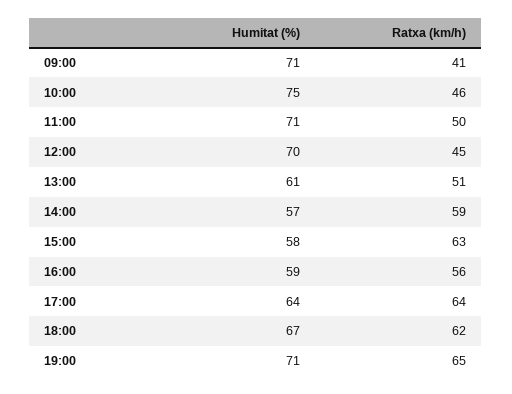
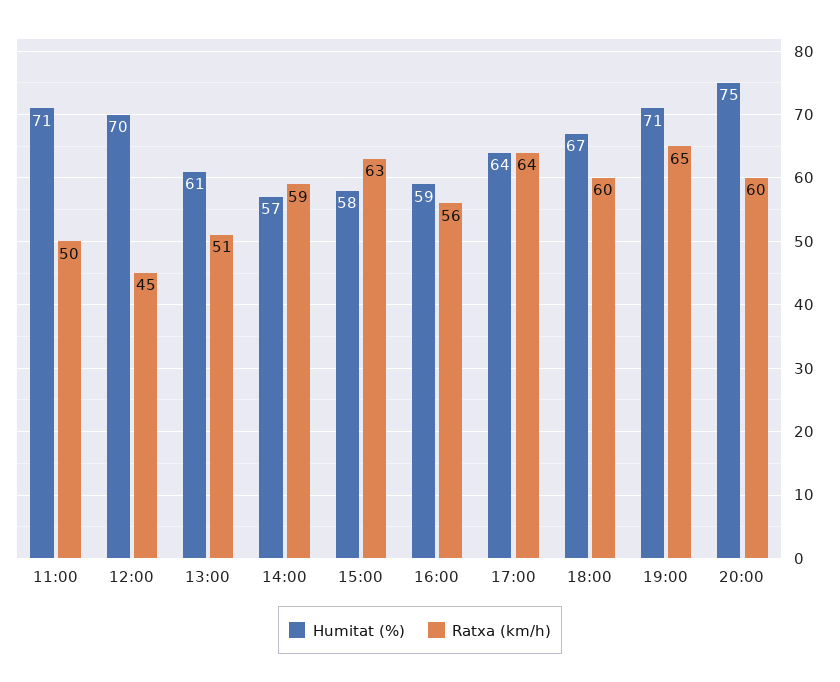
Humitat (%), 09:00: 71 -> none
Ratxa (km/h), 09:00: 41 -> none
Humitat (%), 10:00: 75 -> none
Ratxa (km/h), 10:00: 46 -> none
Ratxa (km/h), 18:00: 62 -> 60
Humitat (%), 20:00: none -> 75
Ratxa (km/h), 20:00: none -> 60

